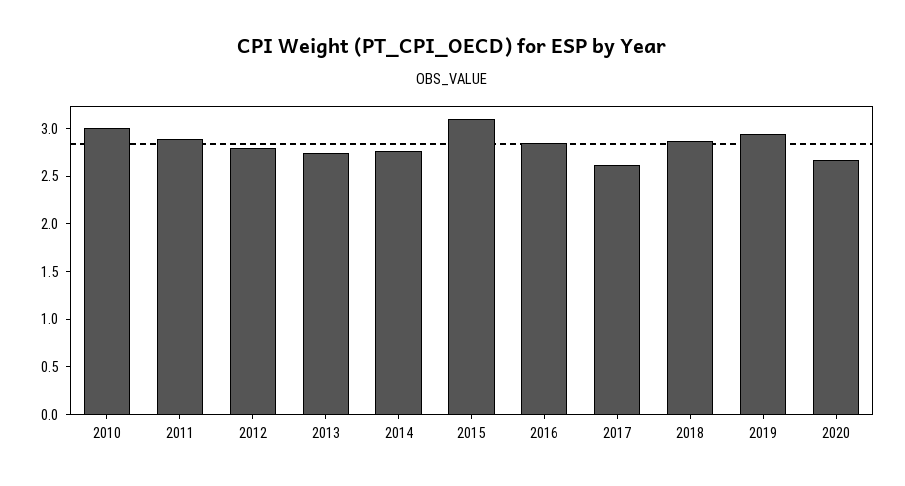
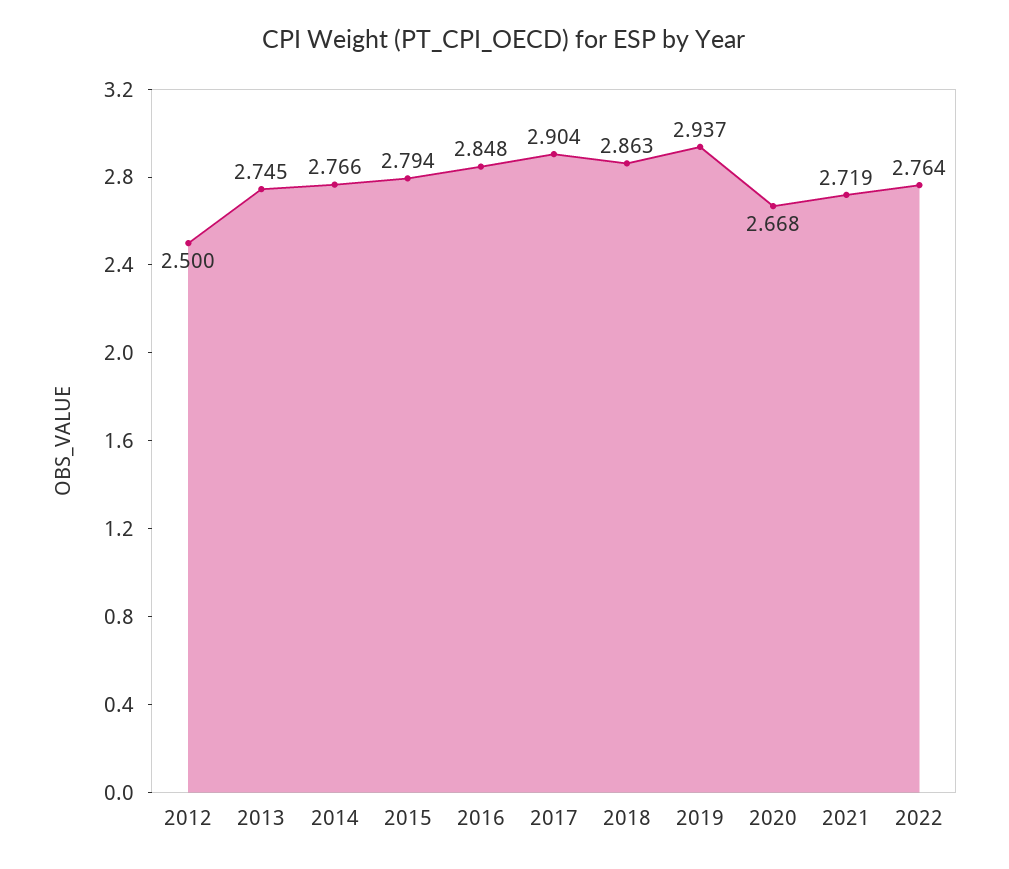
2010: 3 -> none
2011: 2.9 -> none
2012: 2.8 -> 2.5
2015: 3.1 -> 2.794
2017: 2.6 -> 2.904
2021: none -> 2.719
2022: none -> 2.764

